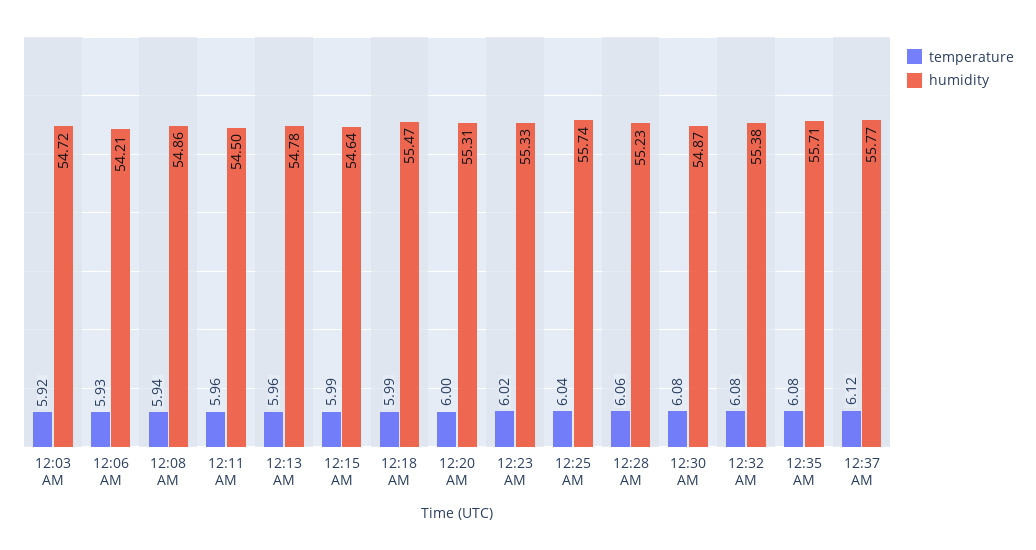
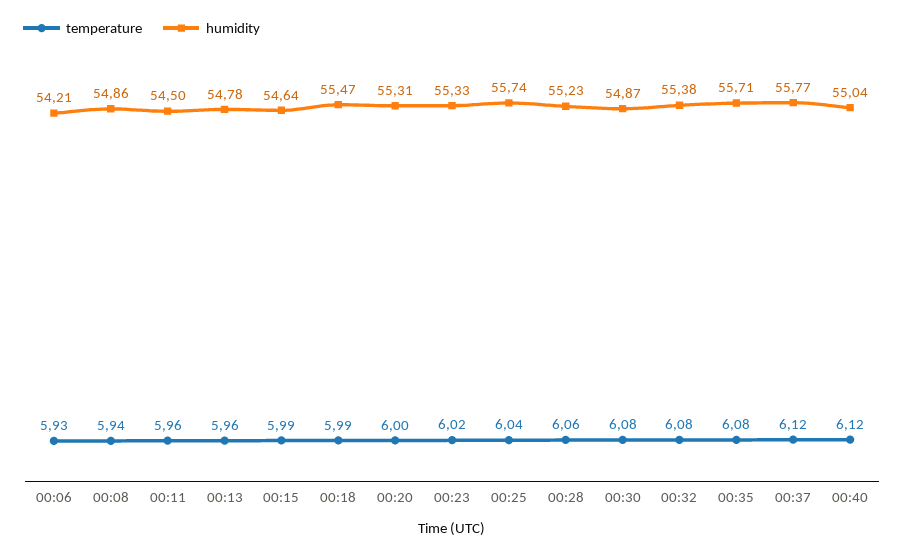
temperature, 12:03 AM: 5.92 -> none
humidity, 12:03 AM: 54.72 -> none
temperature, 00:40: none -> 6.12
humidity, 00:40: none -> 55.04

